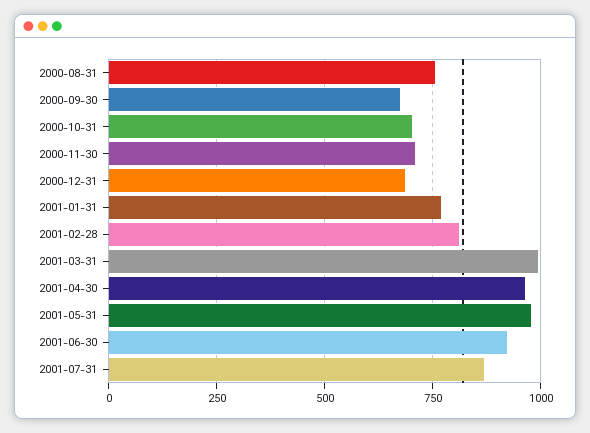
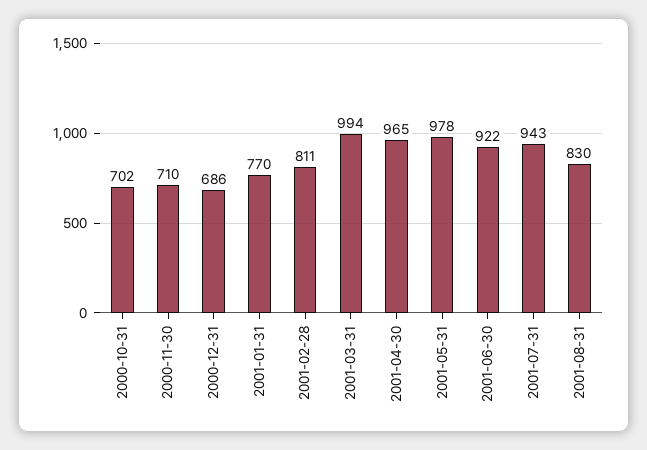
2000-08-31: 750 -> none
2000-09-30: 675 -> none
2001-07-31: 875 -> 943
2001-08-31: none -> 830

